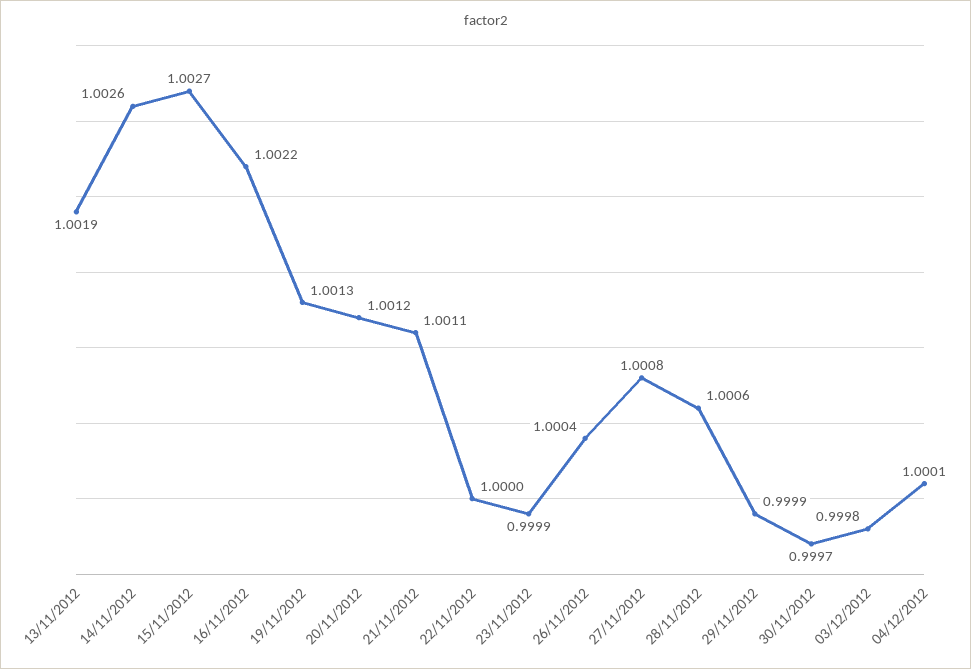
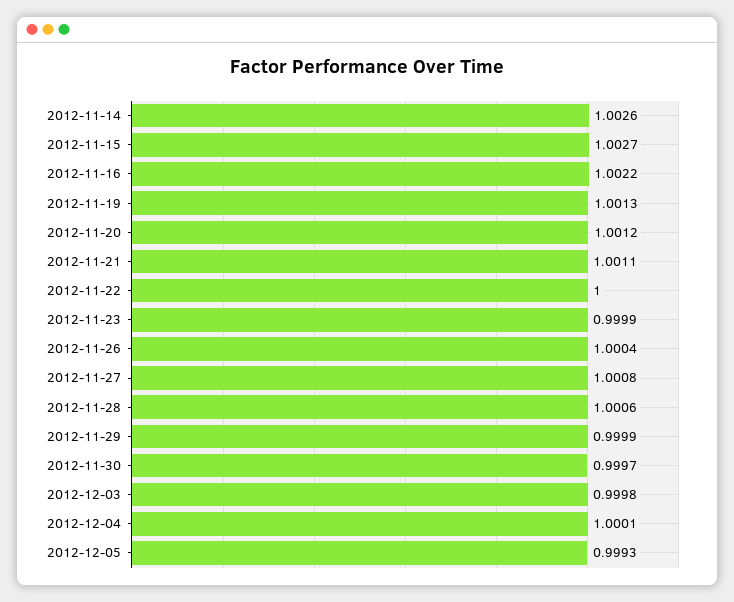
13/11/2012: 1.0019 -> none
2012-12-05: none -> 0.9993

